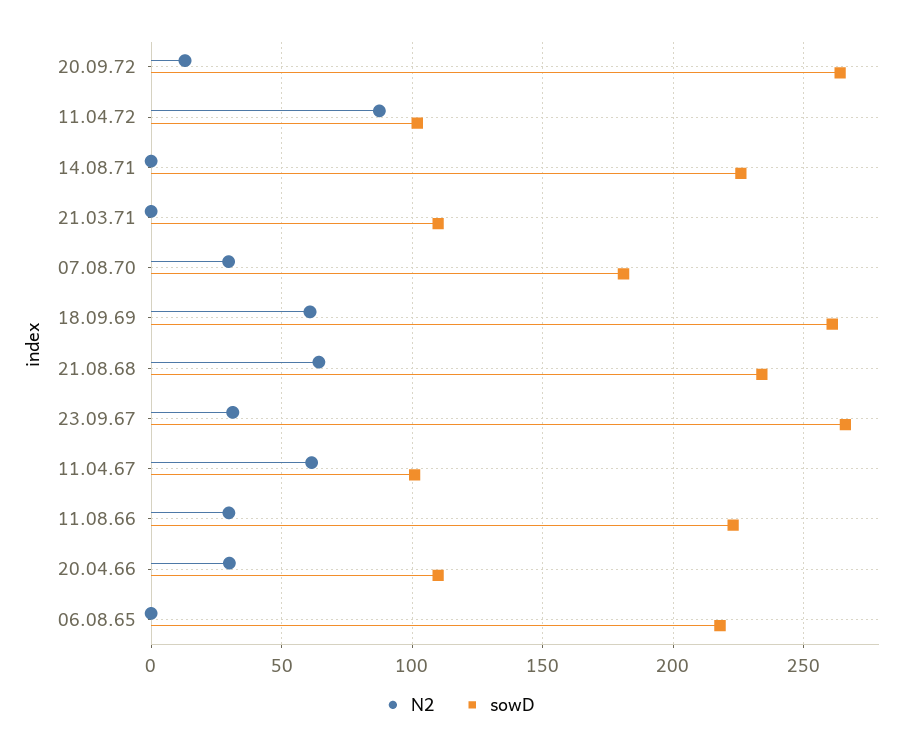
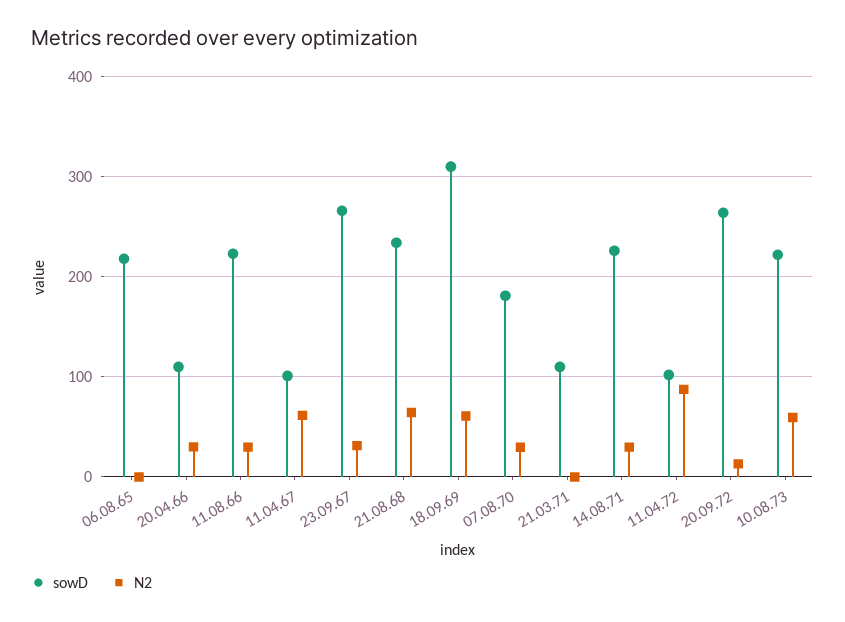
N2, 14.08.71: 0 -> 30
sowD, 18.09.69: 260 -> 310
sowD, 10.08.73: none -> 220
N2, 10.08.73: none -> 60

